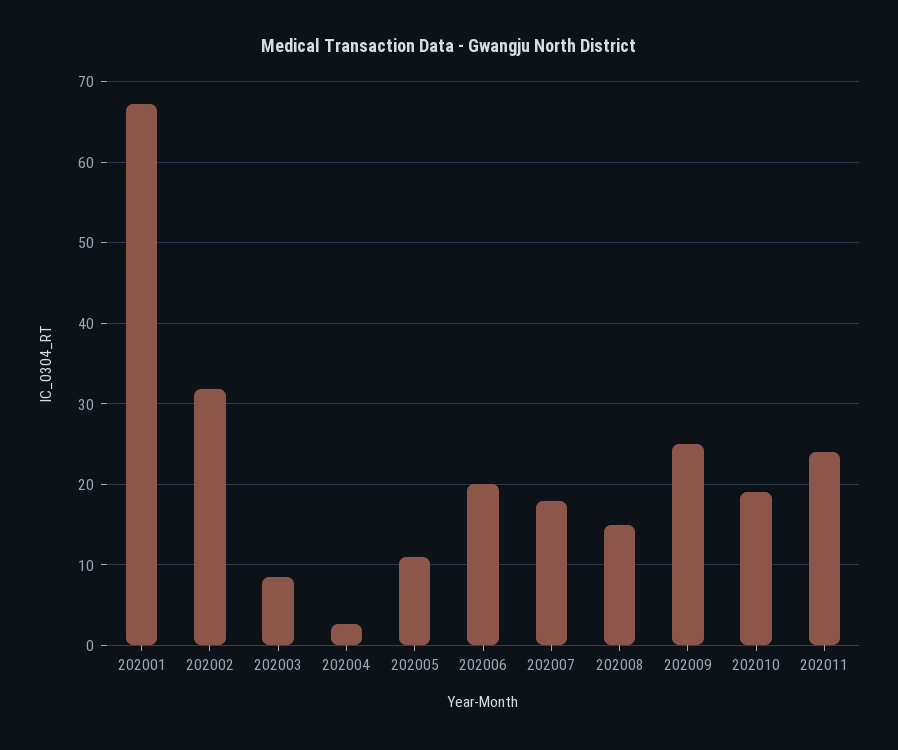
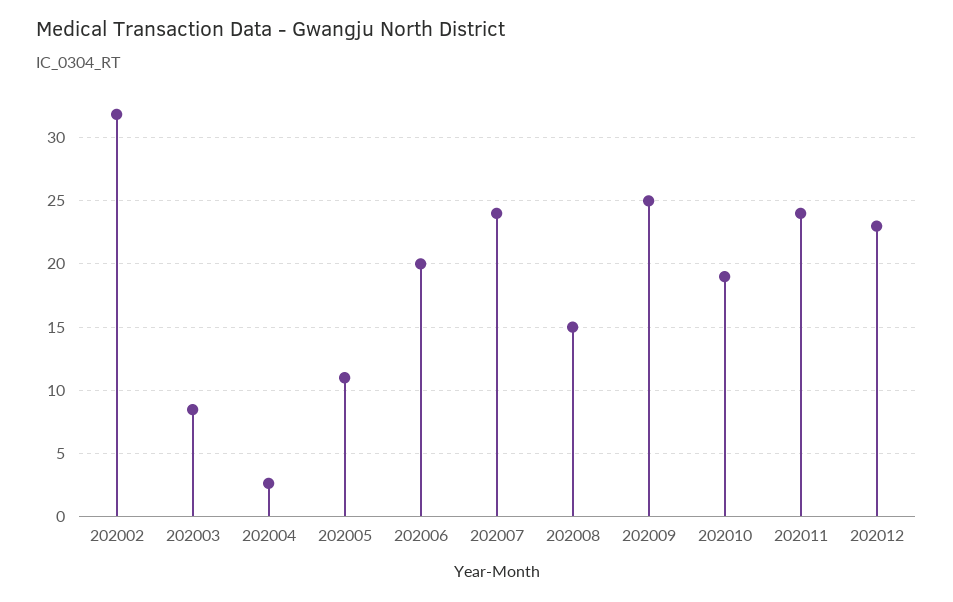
202001: 67 -> none
202007: 18 -> 24
202012: none -> 23

